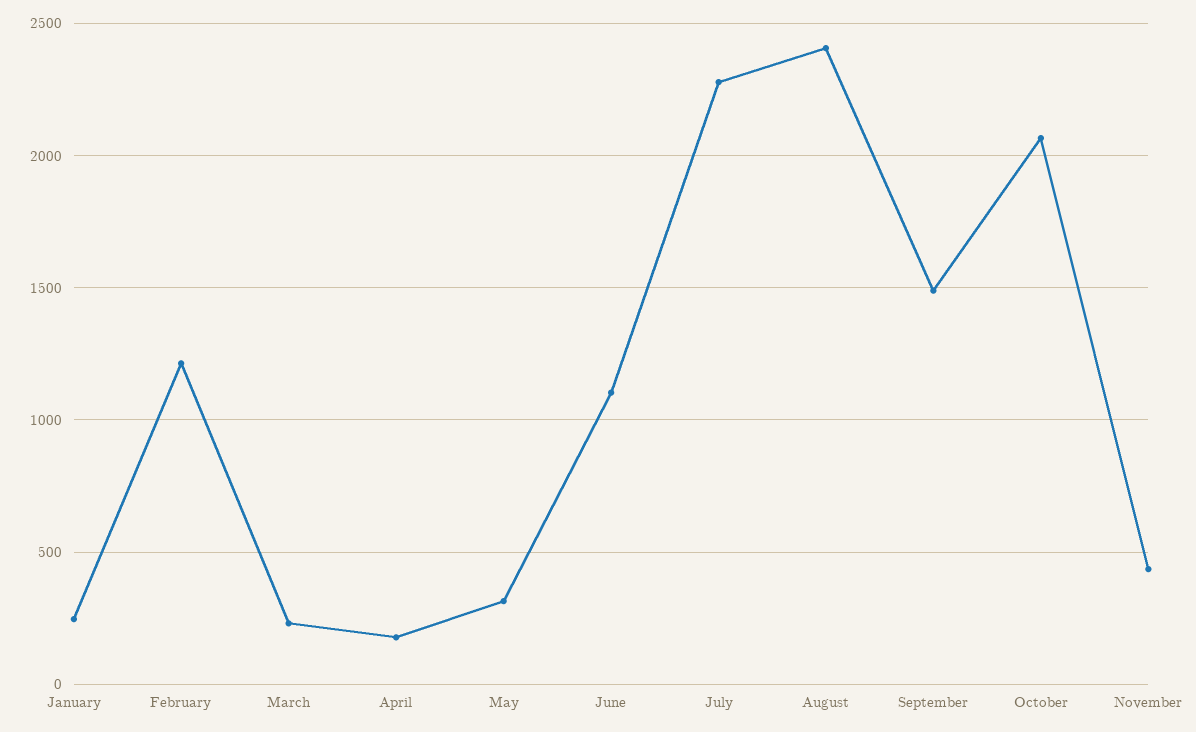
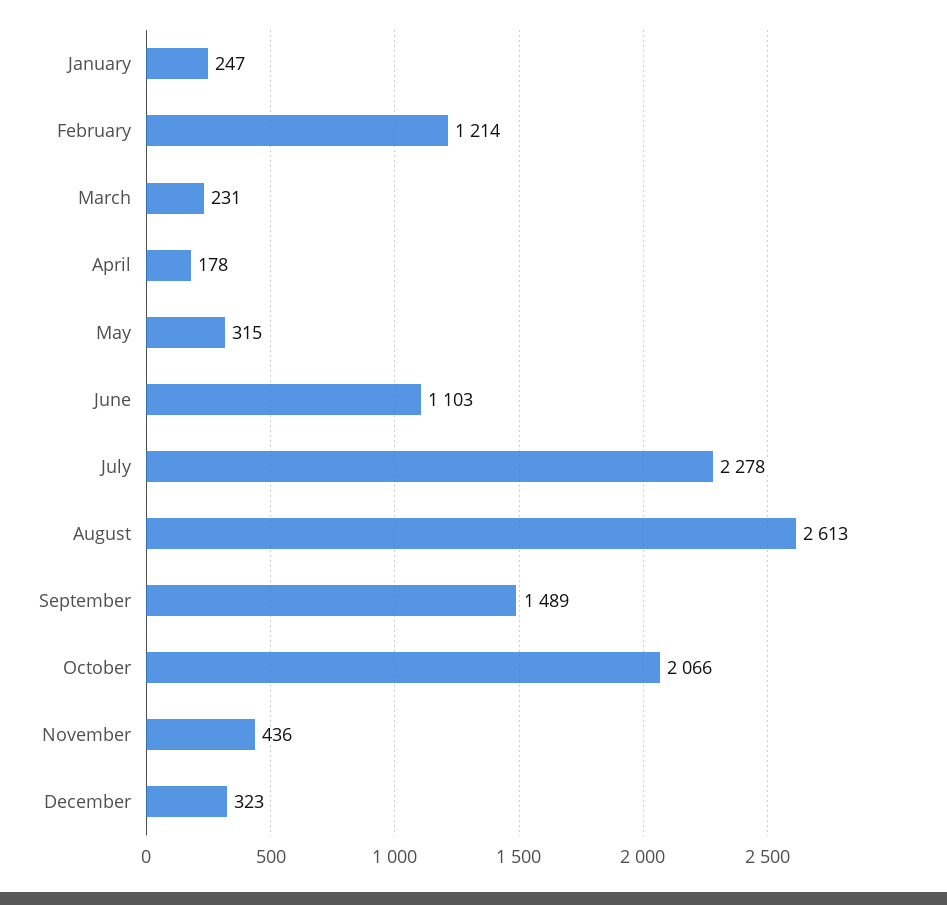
August: 2400 -> 2613
December: none -> 323

